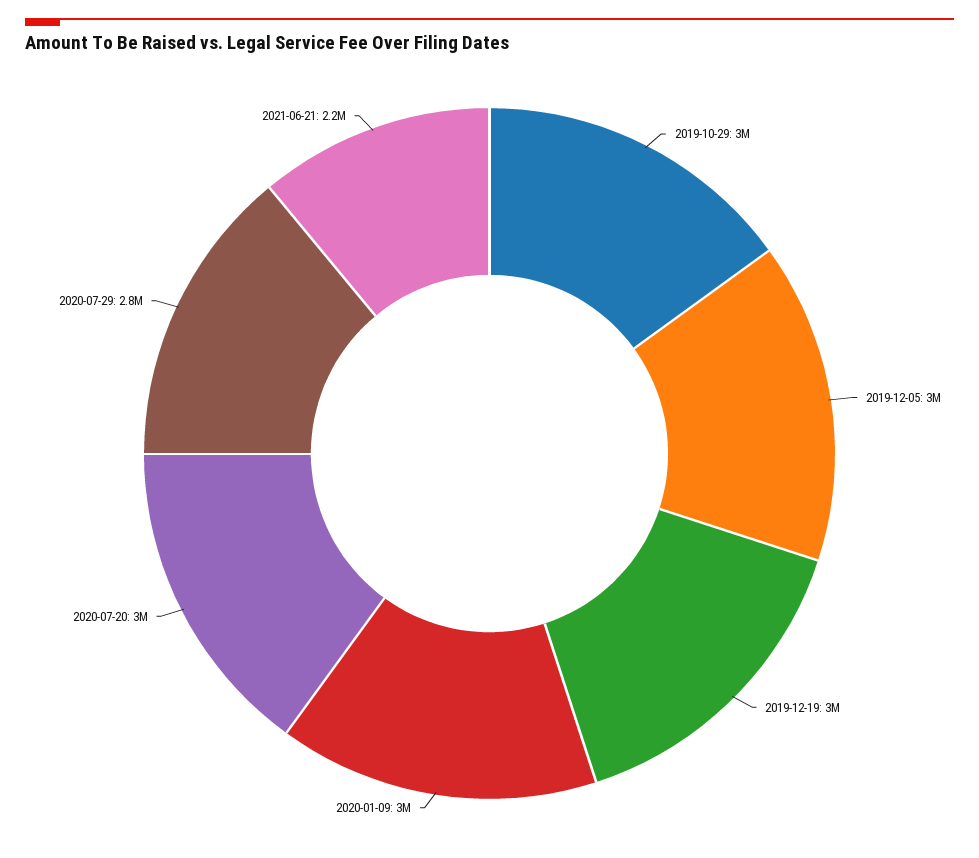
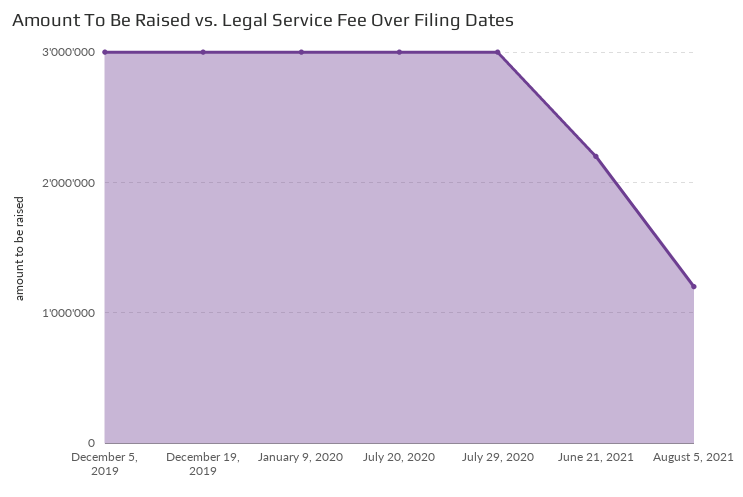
2019-10-29: 3000000 -> none
2020-07-29: 2800000 -> 3000000
August 5, 2021: none -> 1200000

